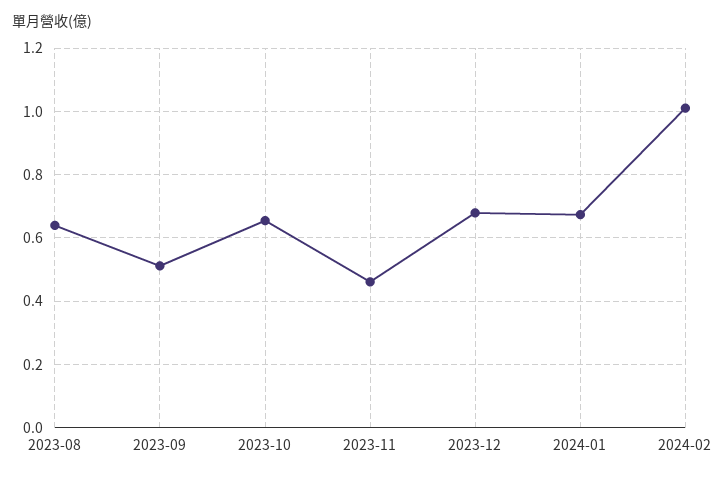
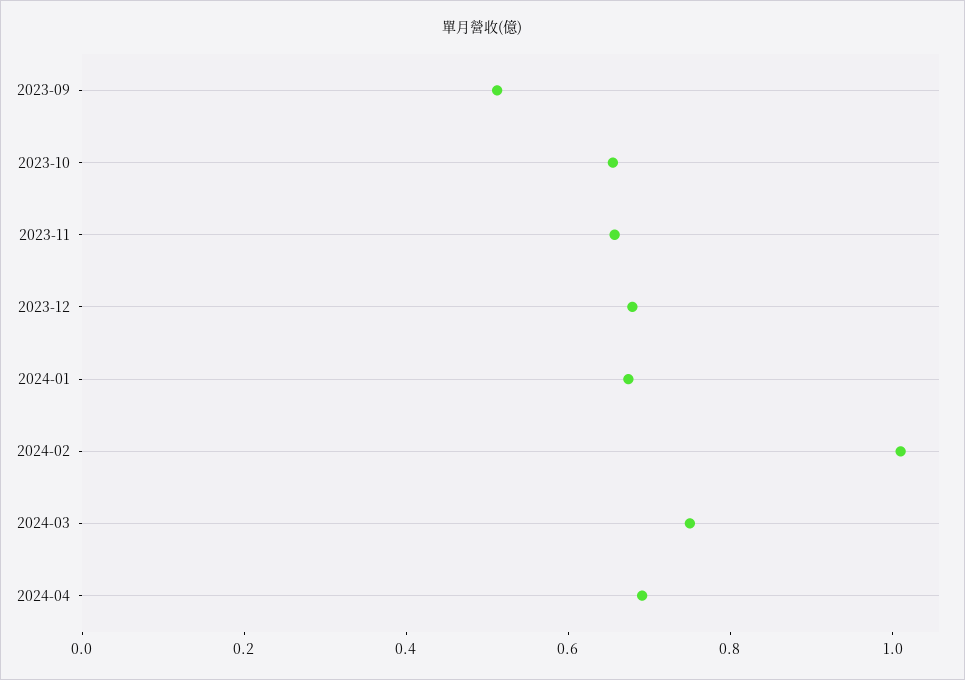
2023-08: 0.64 -> none
2023-11: 0.46 -> 0.65
2024-03: none -> 0.75
2024-04: none -> 0.7

